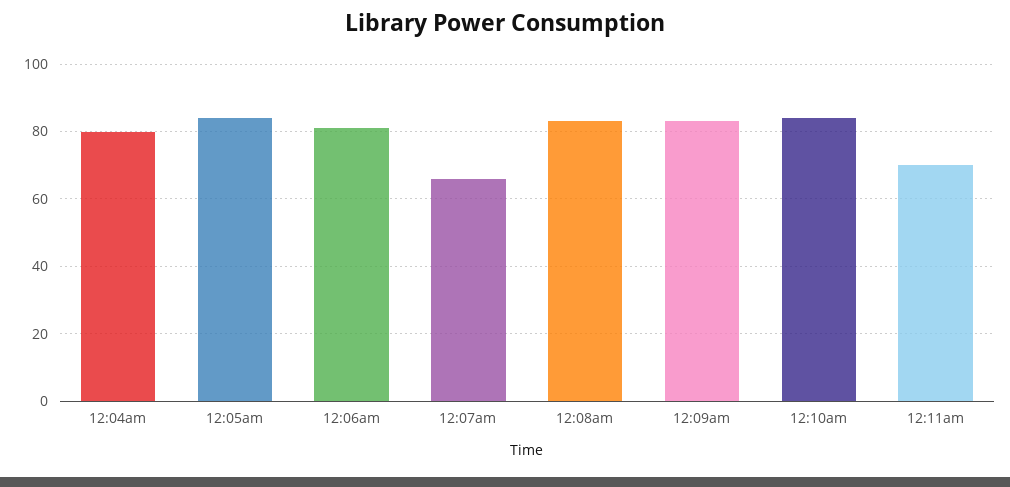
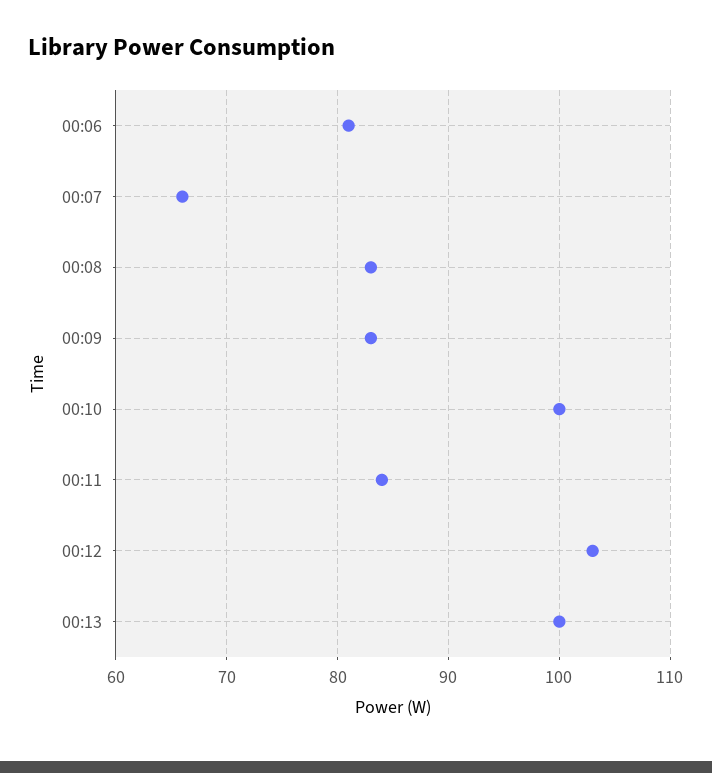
12:04am: 80 -> none
12:05am: 85 -> none
12:10am: 85 -> 100
12:11am: 70 -> 84
00:12: none -> 103
00:13: none -> 100

